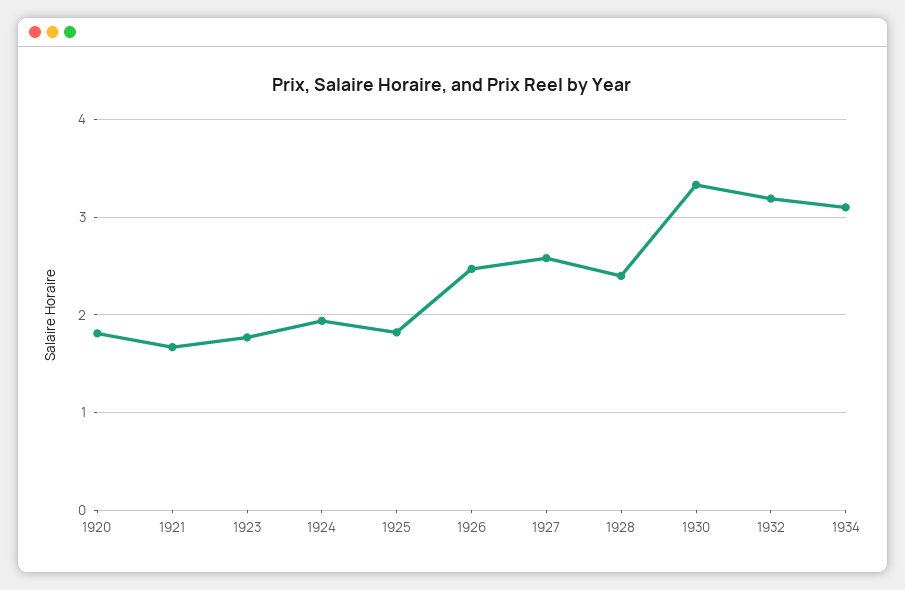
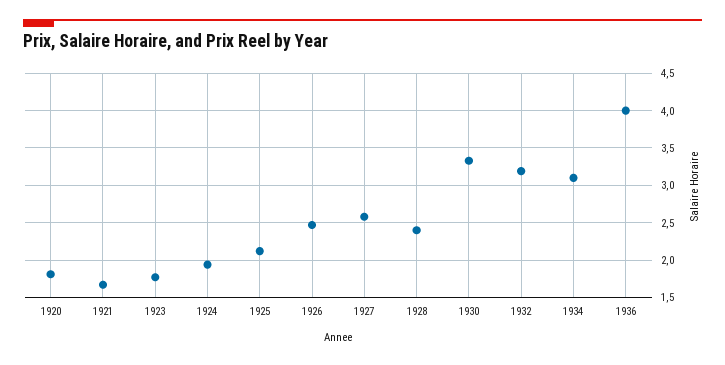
1925: 1.8 -> 2.1
1936: none -> 4

